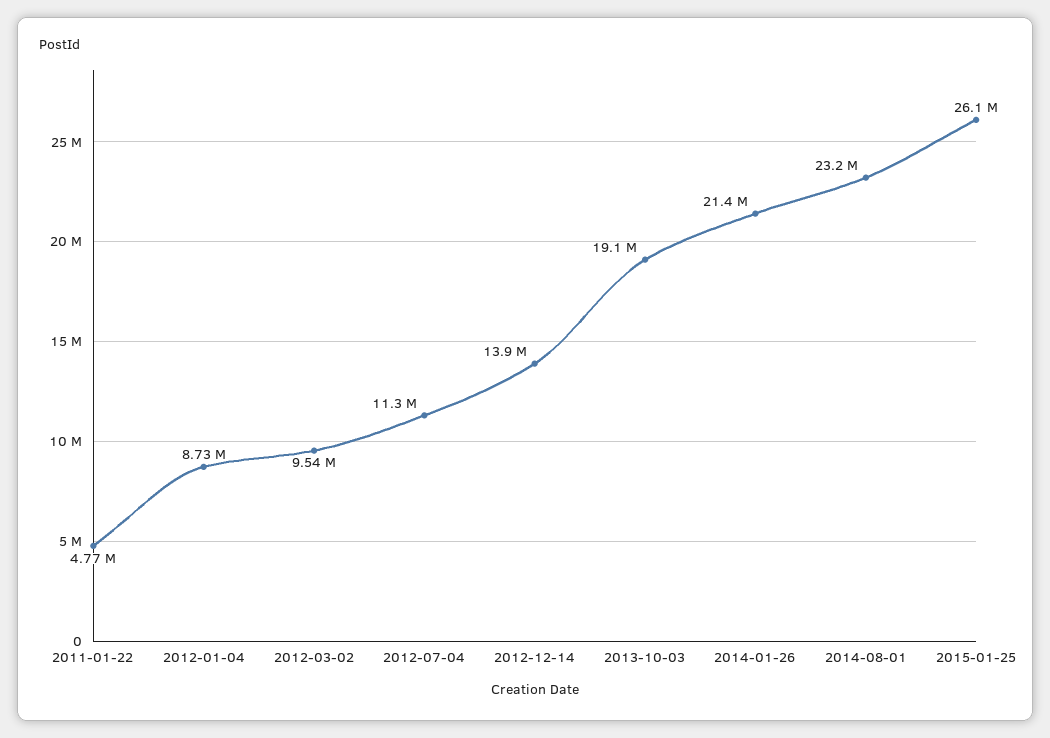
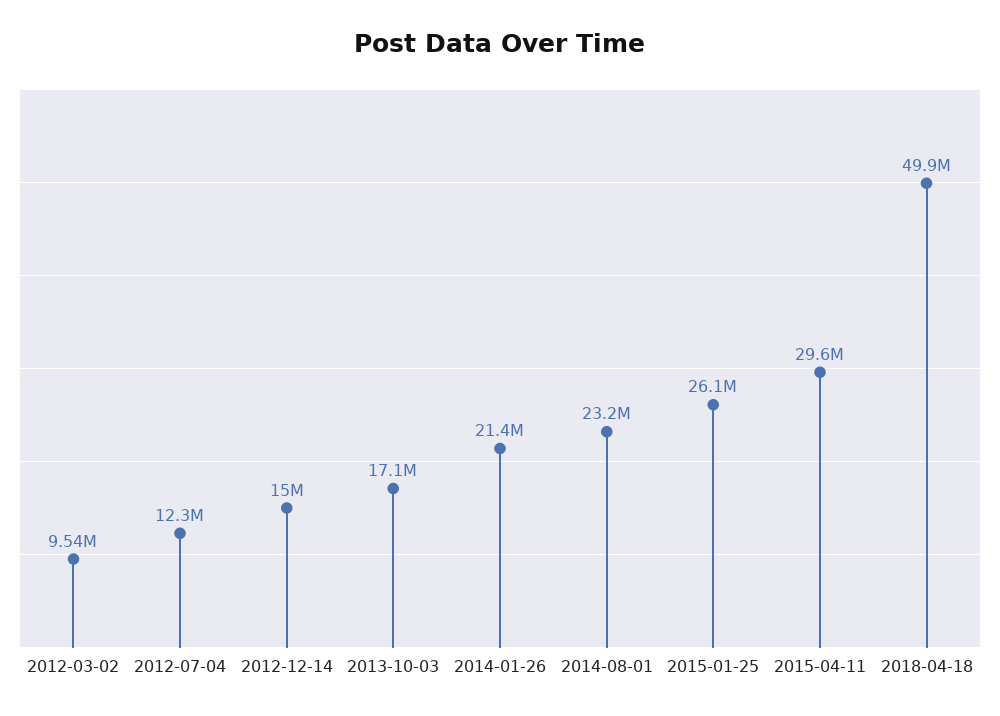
2011-01-22: 4770000 -> none
2012-01-04: 8730000 -> none
2012-07-04: 11300000 -> 12300000
2012-12-14: 13900000 -> 15000000
2013-10-03: 19100000 -> 17100000
2015-04-11: none -> 29600000
2018-04-18: none -> 49900000

